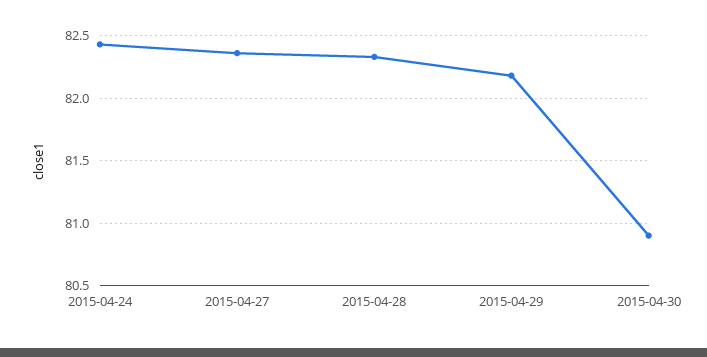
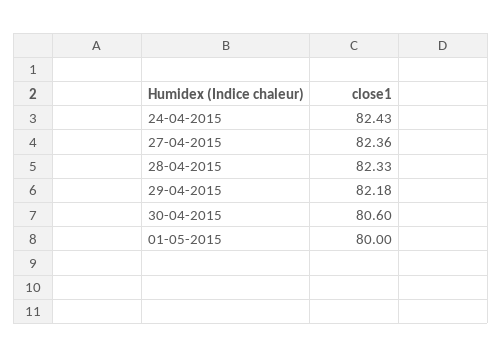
2015-04-30: 80.9 -> 80.6
01-05-2015: none -> 80

